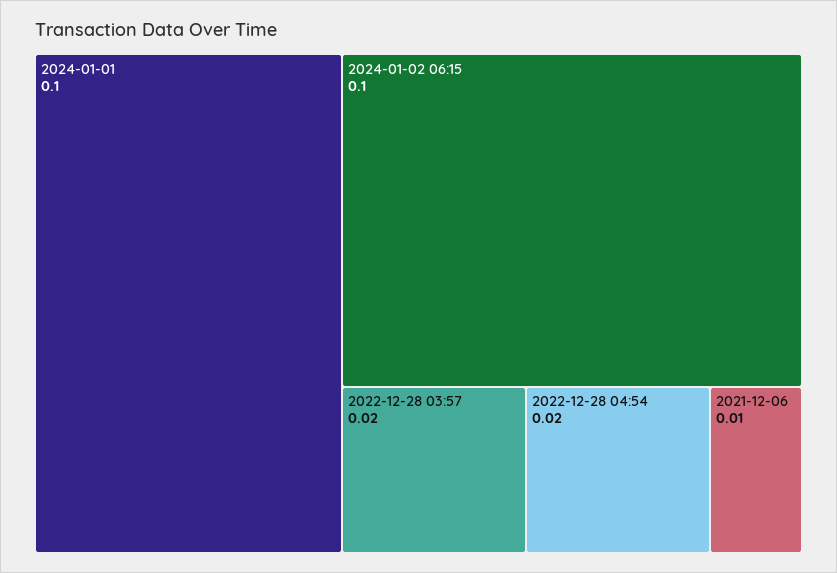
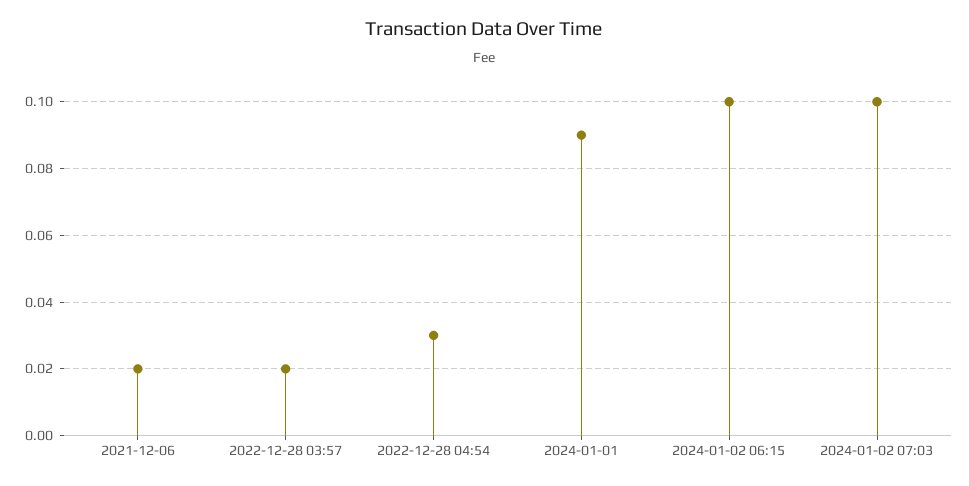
2024-01-01: 0.1 -> 0.09
2022-12-28 04:54: 0.02 -> 0.03
2021-12-06: 0.01 -> 0.02
2024-01-02 07:03: none -> 0.1

